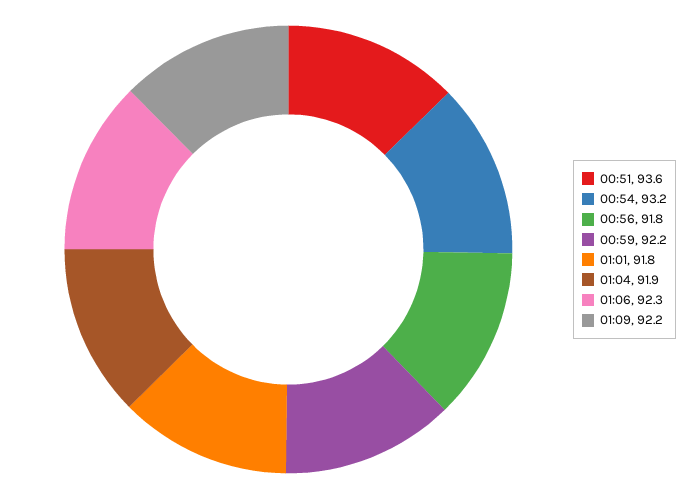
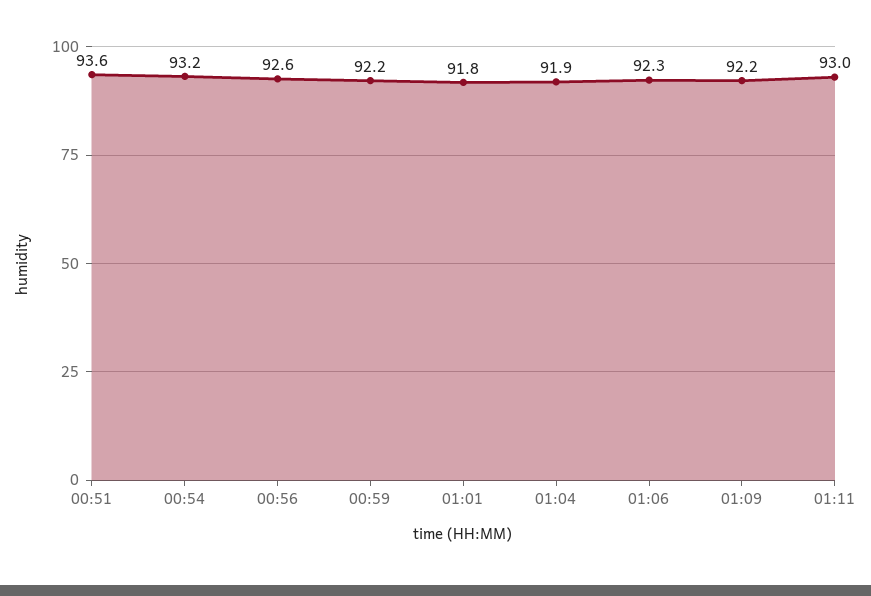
00:56: 91.8 -> 92.6
01:11: none -> 93

